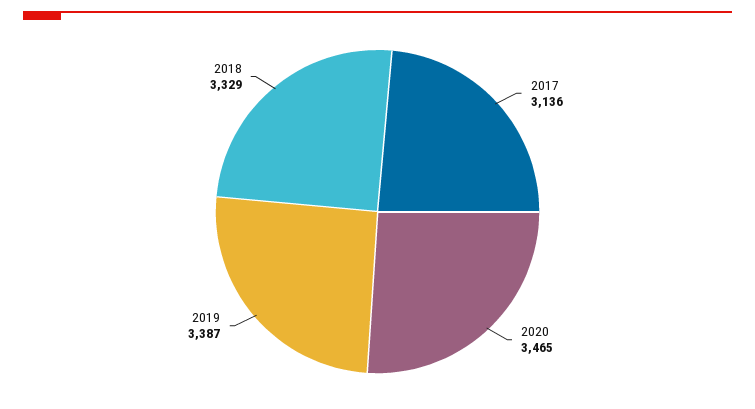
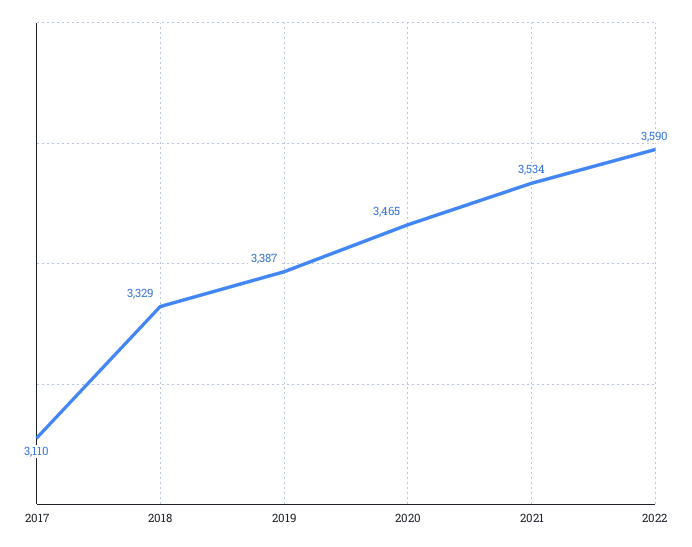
2017: 3136 -> 3110
2021: none -> 3534
2022: none -> 3590

